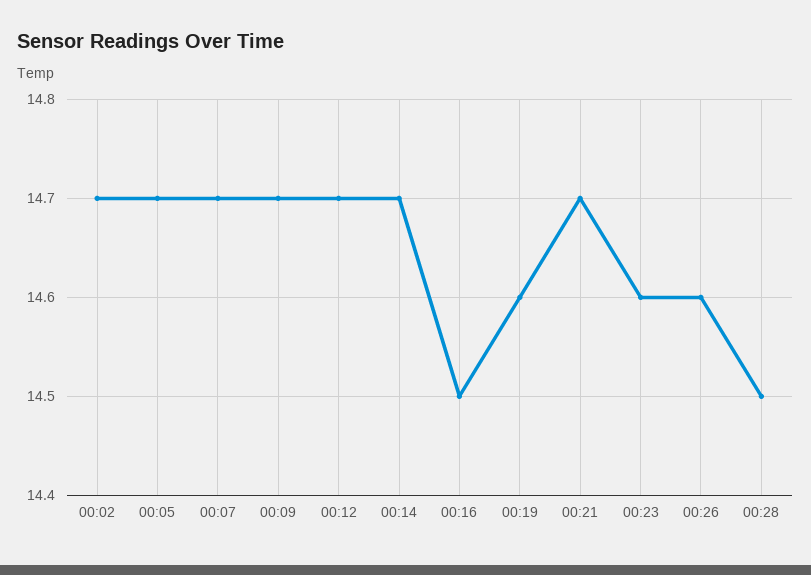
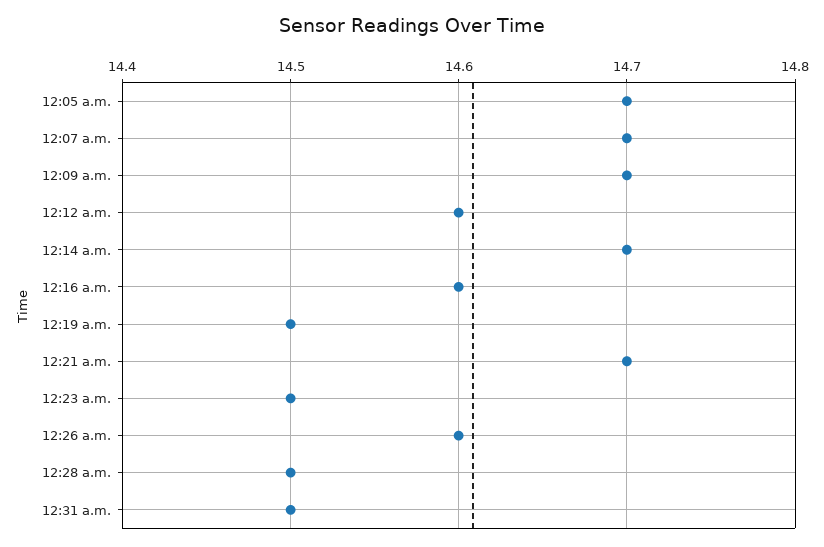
00:02: 14.7 -> none
00:12: 14.7 -> 14.6
00:16: 14.5 -> 14.6
00:19: 14.6 -> 14.5
00:23: 14.6 -> 14.5
12:31 a.m.: none -> 14.5

